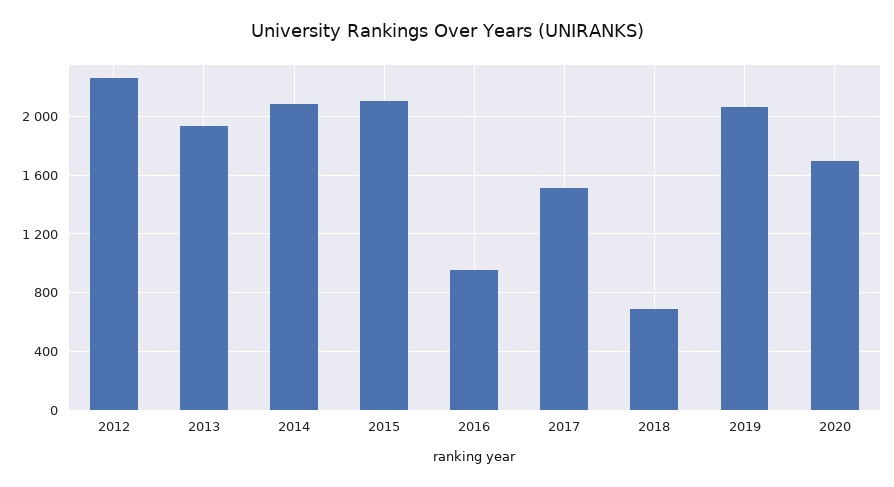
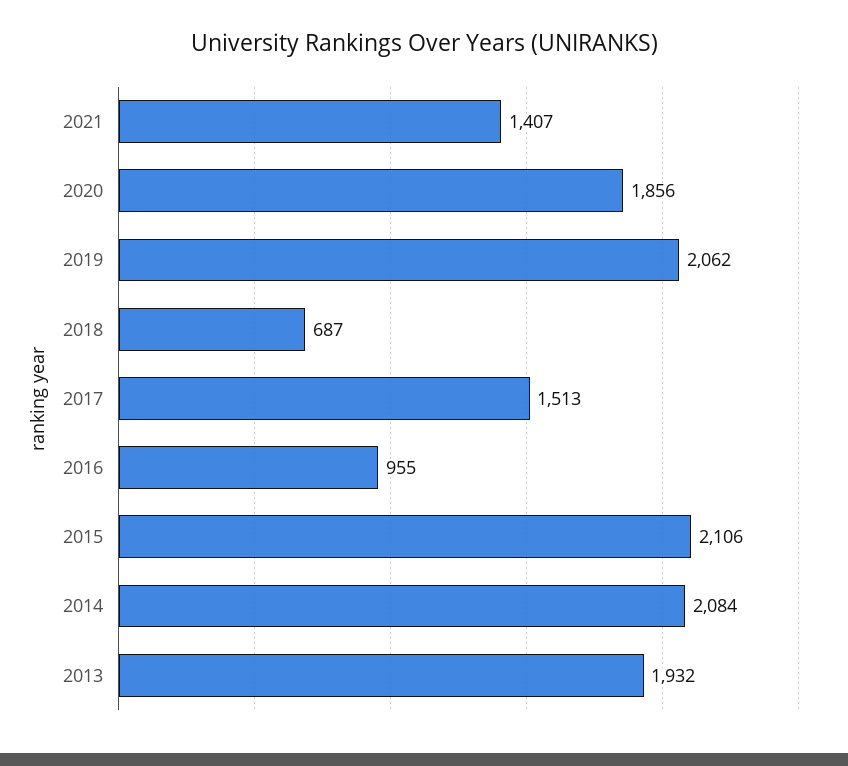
2012: 2250 -> none
2020: 1700 -> 1856
2021: none -> 1407

